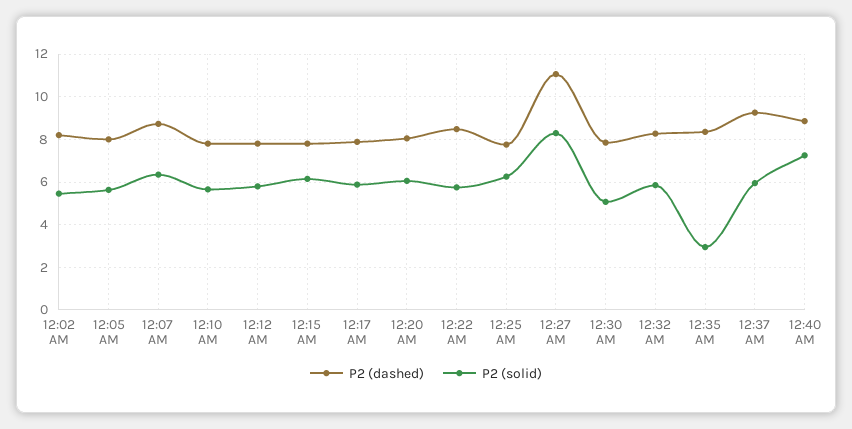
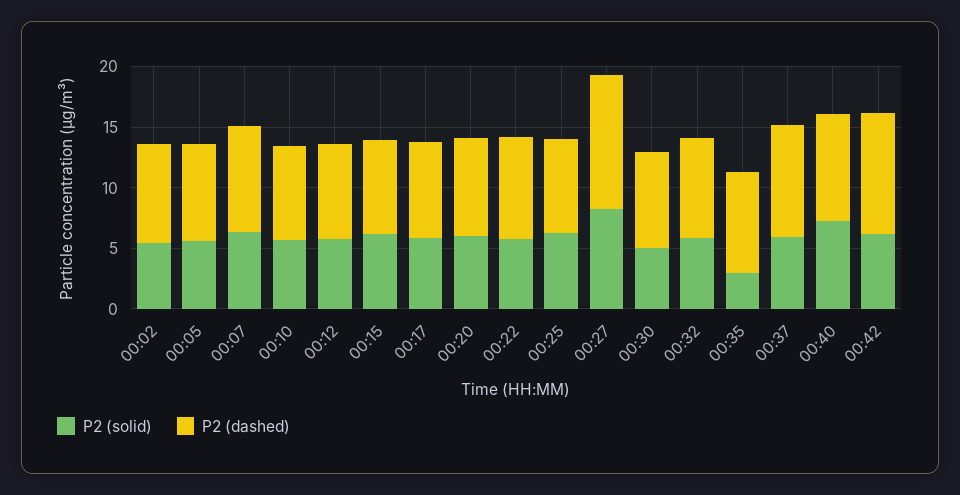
P2 (solid), 00:42: none -> 6
P2 (dashed), 00:42: none -> 10

